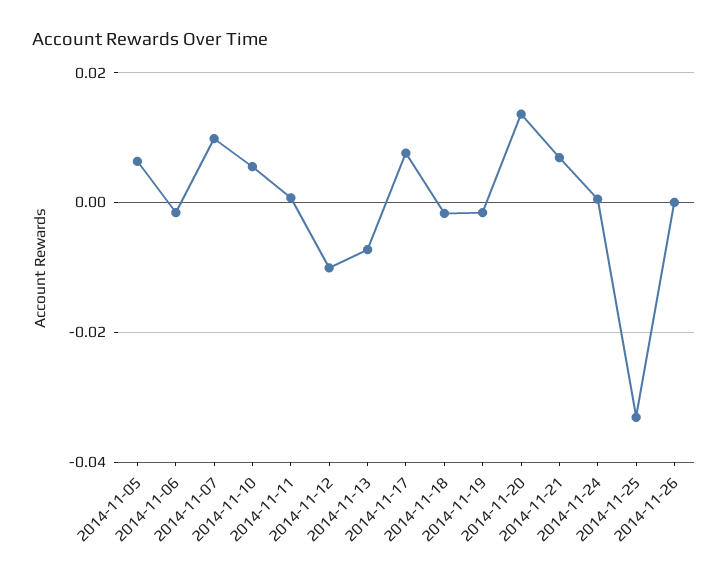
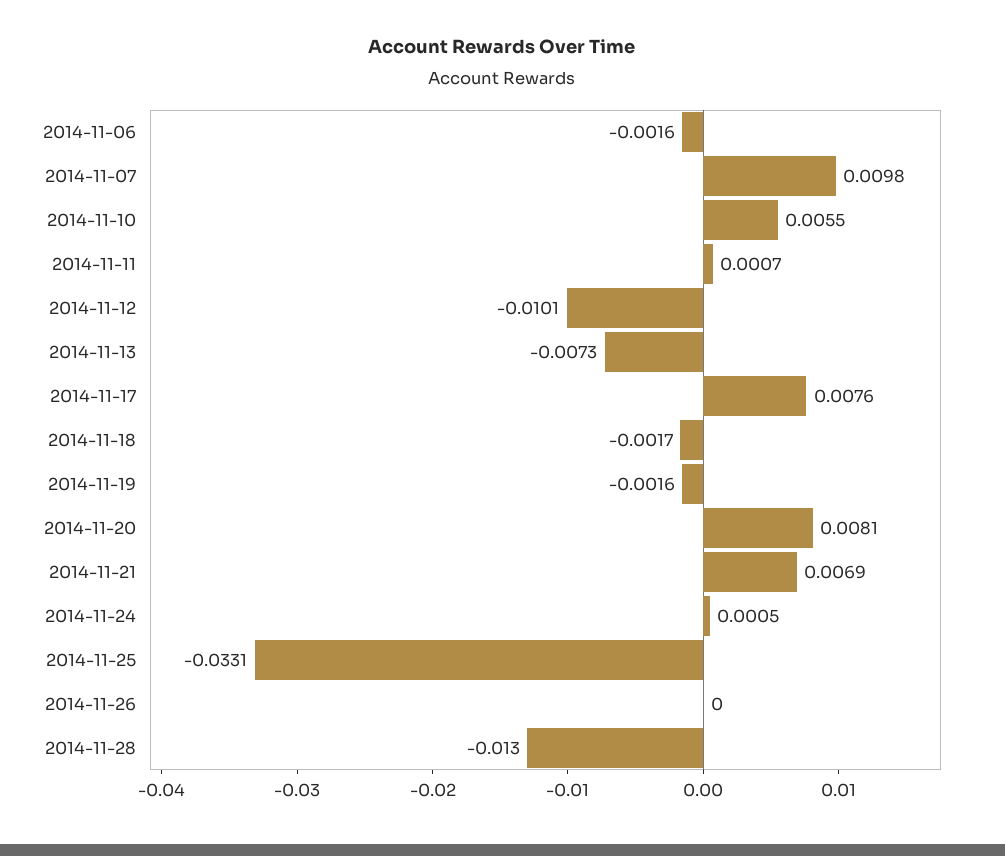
2014-11-05: 0.006 -> none
2014-11-20: 0.014 -> 0.0081
2014-11-28: none -> -0.013

